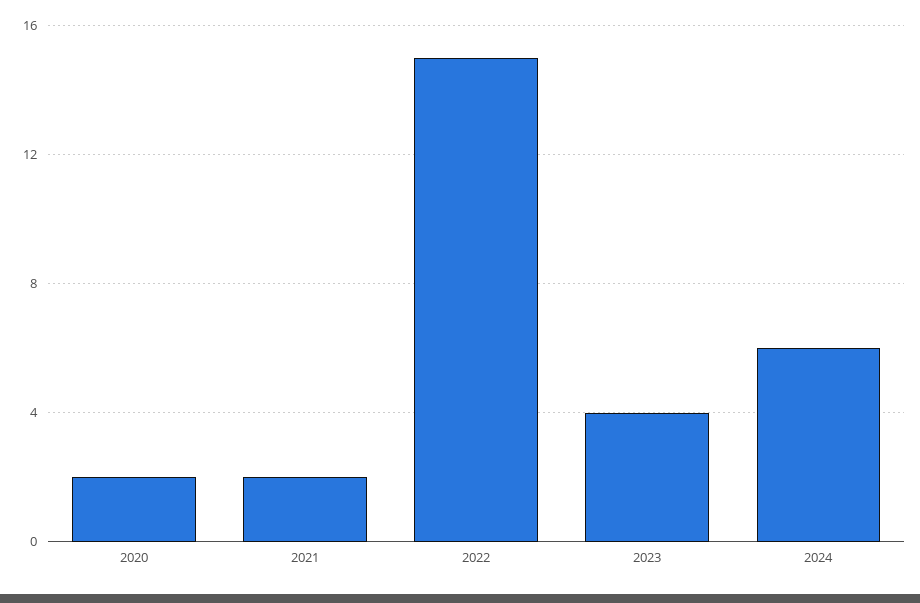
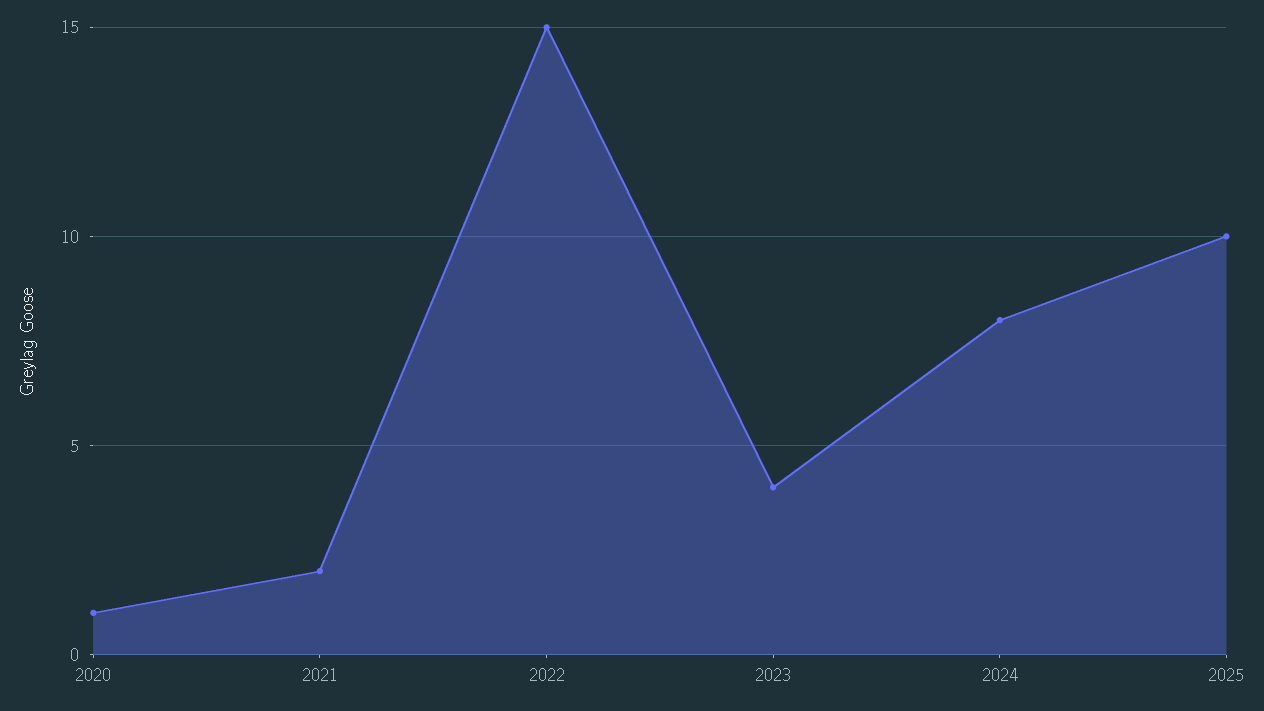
2020: 2 -> 1
2024: 6 -> 8
2025: none -> 10

